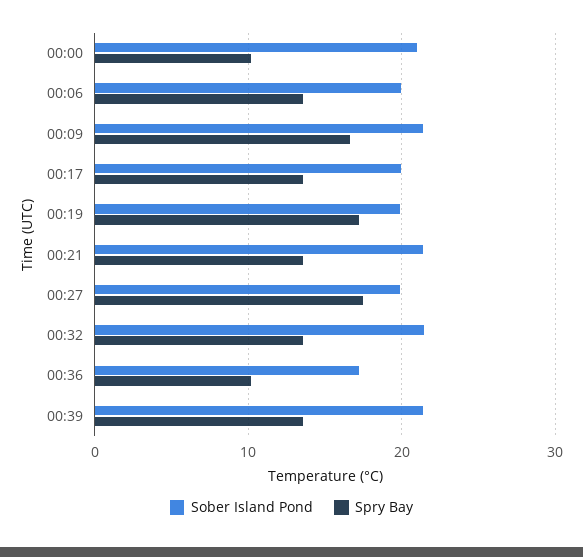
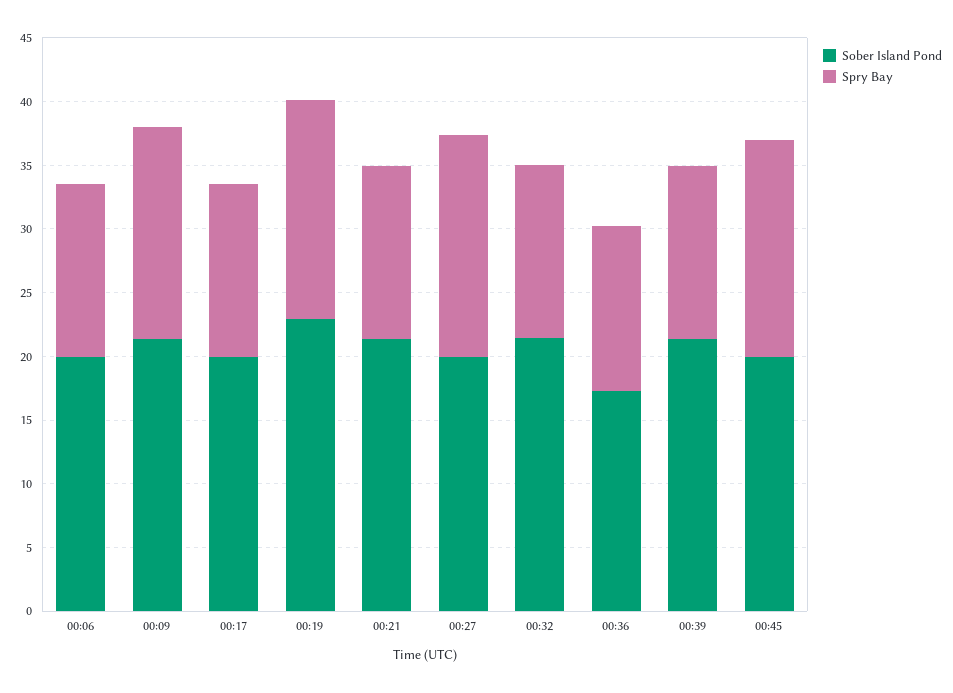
Sober Island Pond, 00:00: 21 -> none
Spry Bay, 00:00: 10 -> none
Sober Island Pond, 00:19: 20 -> 23
Spry Bay, 00:36: 10 -> 13
Sober Island Pond, 00:45: none -> 20
Spry Bay, 00:45: none -> 17

